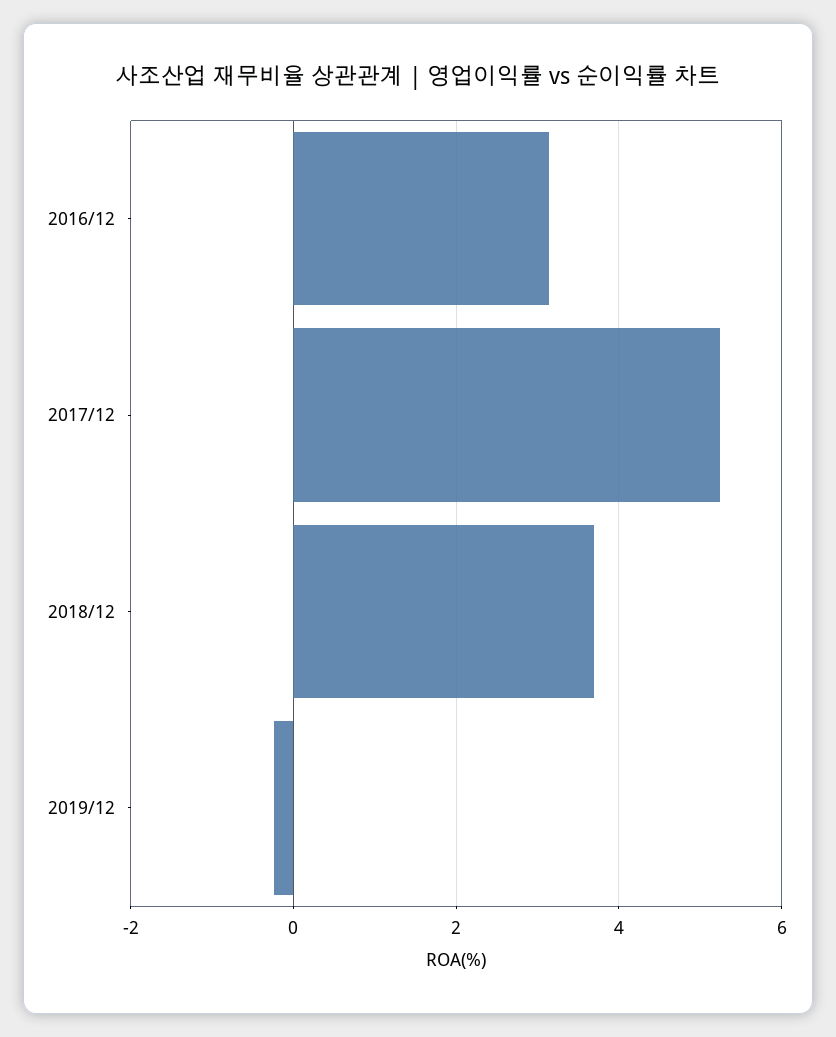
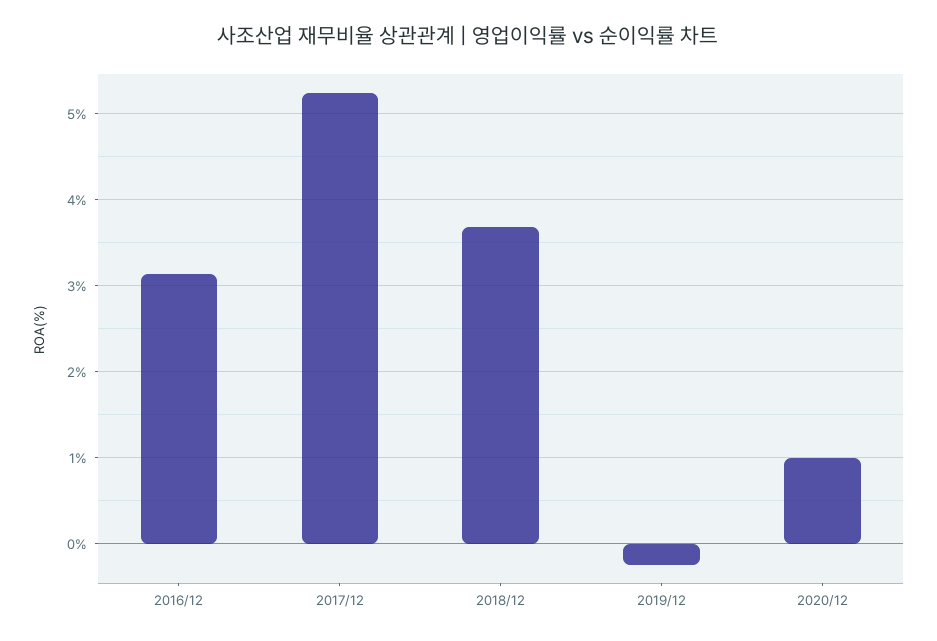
2020/12: none -> 1

